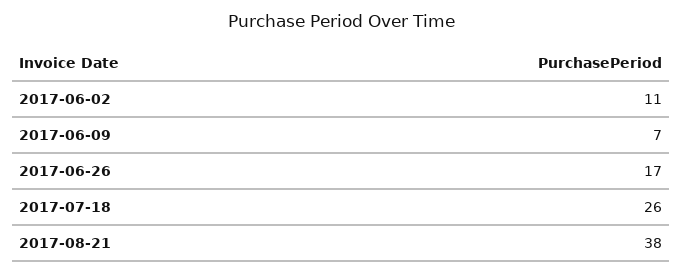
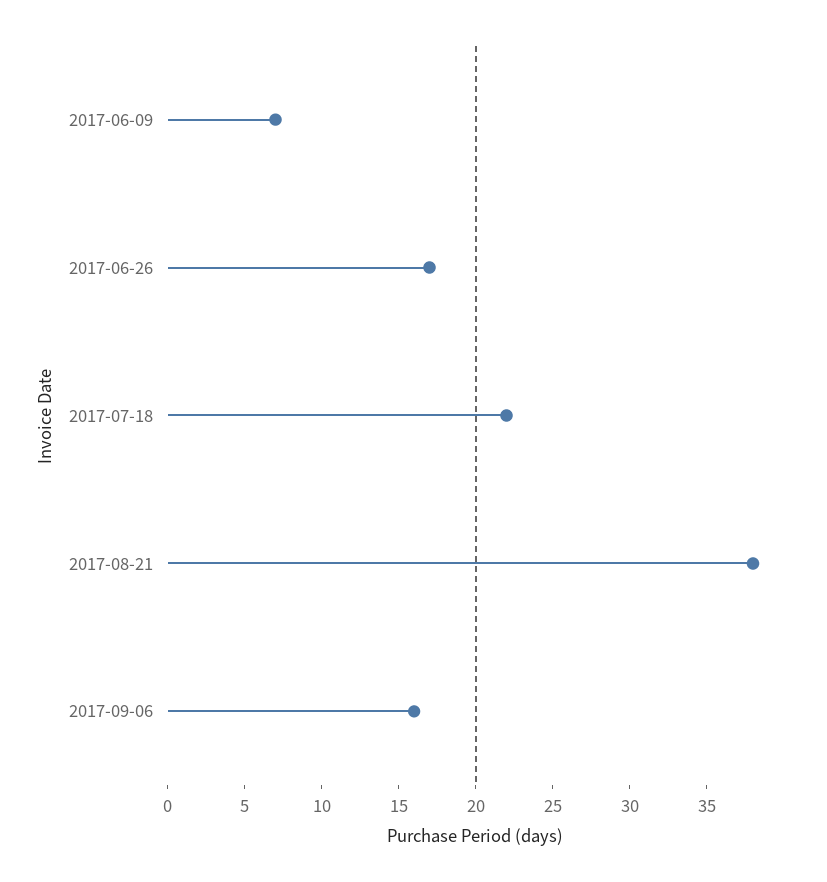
2017-06-02: 11 -> none
2017-07-18: 26 -> 22
2017-09-06: none -> 16

